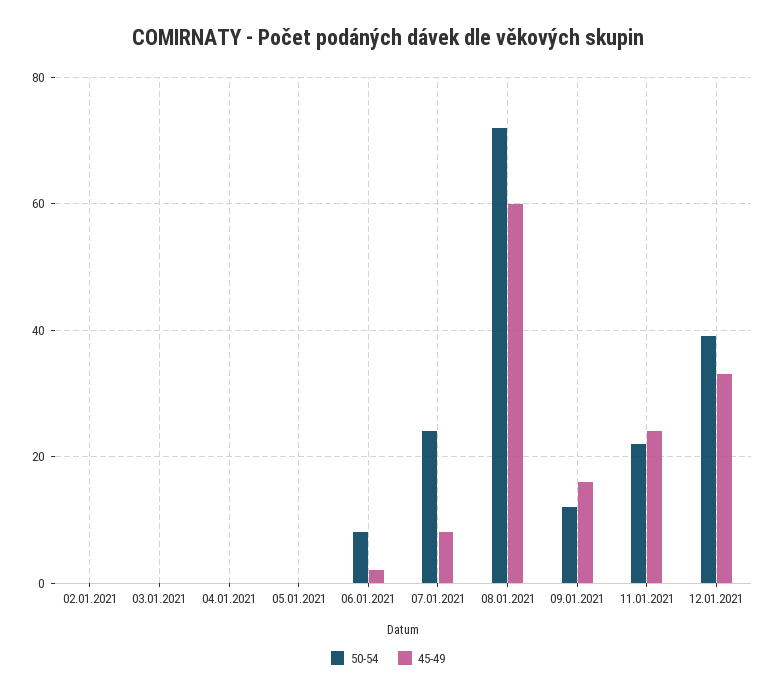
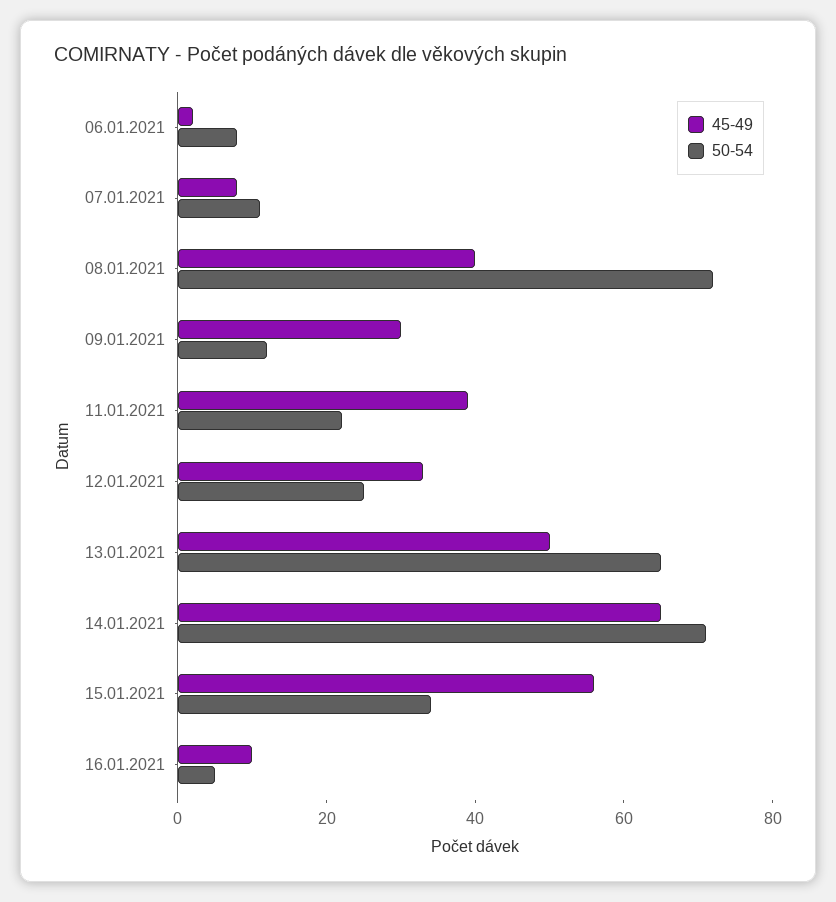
50-54, 02.01.2021: 0 -> none
45-49, 02.01.2021: 0 -> none
50-54, 03.01.2021: 0 -> none
45-49, 03.01.2021: 0 -> none
50-54, 04.01.2021: 0 -> none
45-49, 04.01.2021: 0 -> none
50-54, 05.01.2021: 0 -> none
45-49, 05.01.2021: 0 -> none
50-54, 07.01.2021: 25 -> 10
45-49, 08.01.2021: 60 -> 40
45-49, 09.01.2021: 15 -> 30
45-49, 11.01.2021: 25 -> 40
50-54, 12.01.2021: 40 -> 25
45-49, 13.01.2021: none -> 50
50-54, 13.01.2021: none -> 65
45-49, 14.01.2021: none -> 65
50-54, 14.01.2021: none -> 70
45-49, 15.01.2021: none -> 55
50-54, 15.01.2021: none -> 35
45-49, 16.01.2021: none -> 10
50-54, 16.01.2021: none -> 5

